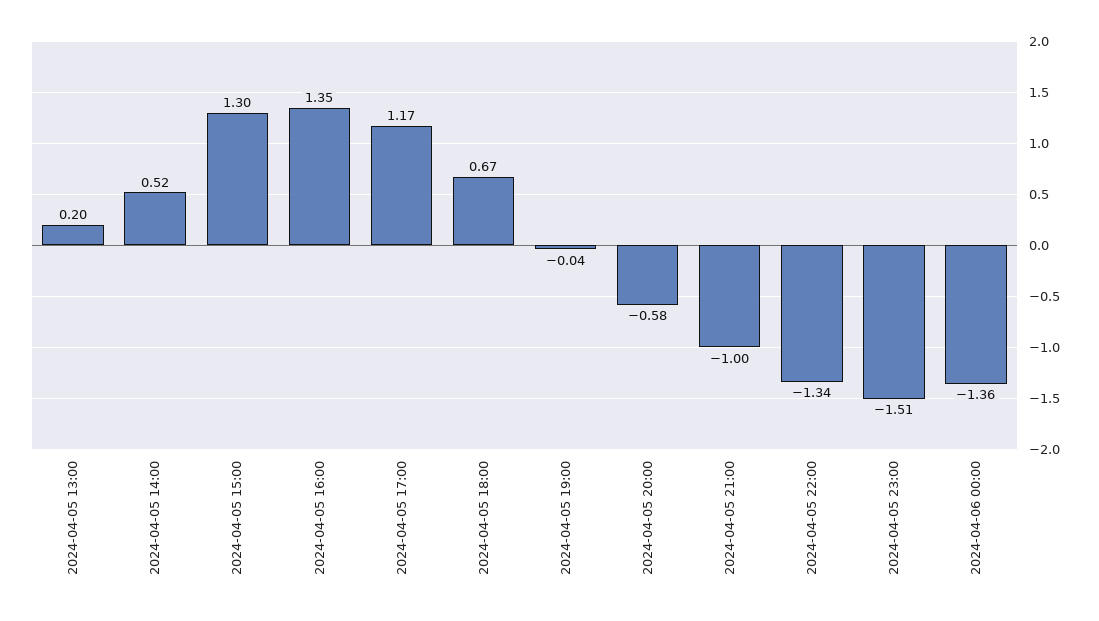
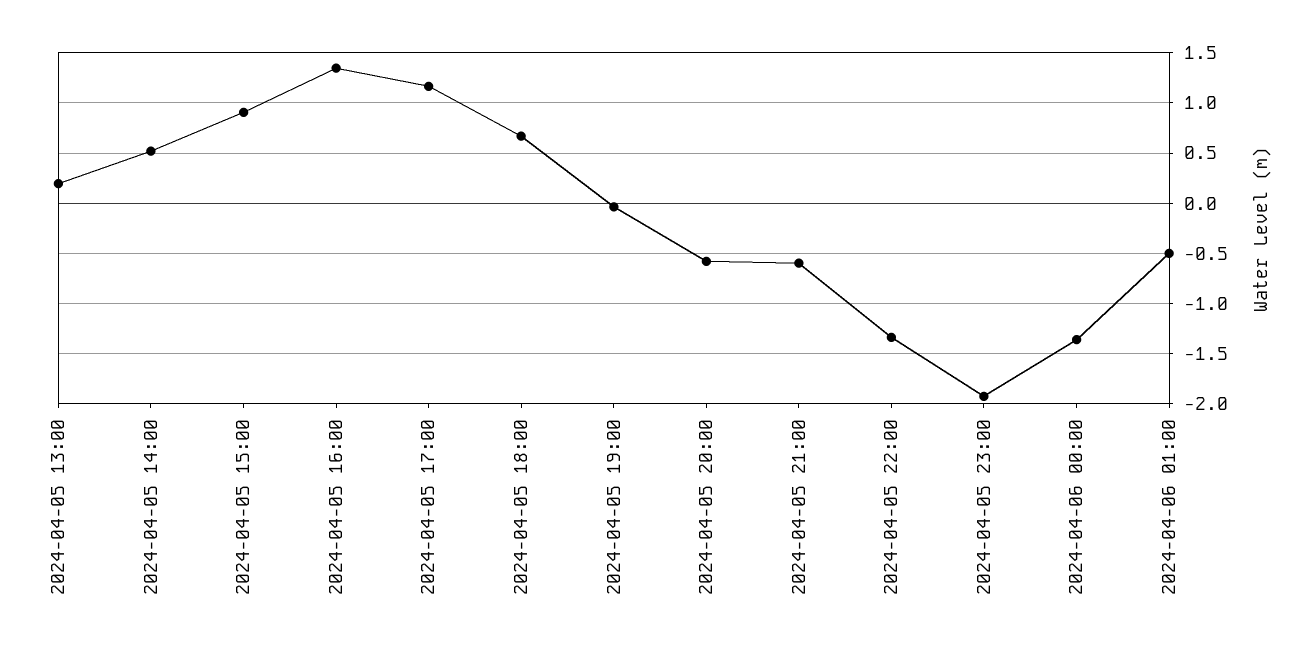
2024-04-05 15:00: 1.3 -> 0.9
2024-04-05 21:00: -1 -> -0.6
2024-04-05 23:00: -1.51 -> -1.9
2024-04-06 01:00: none -> -0.5

